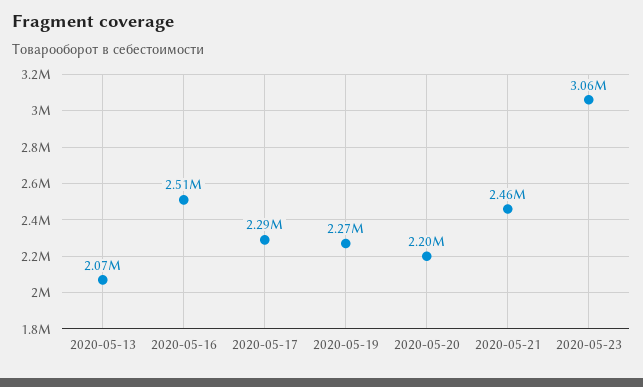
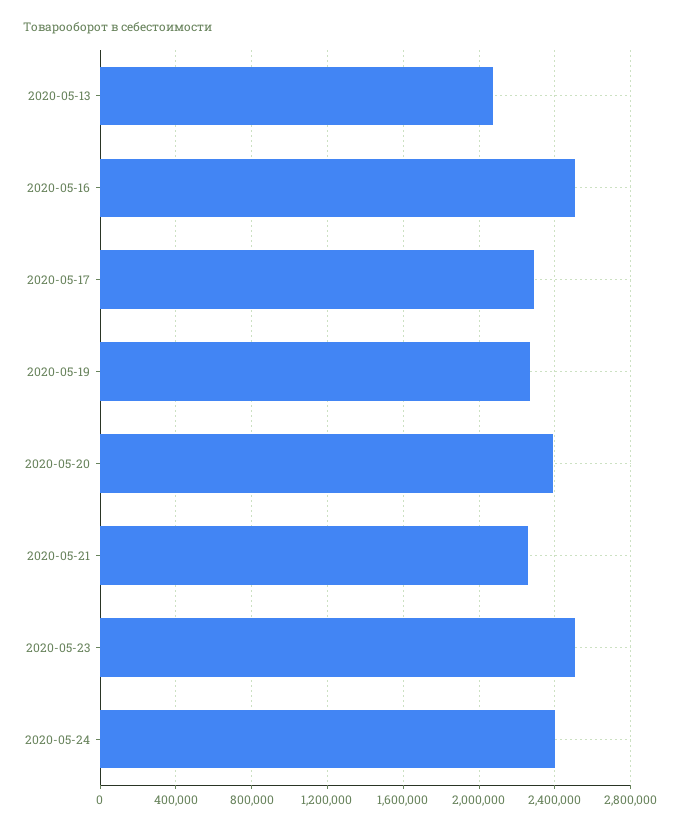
2020-05-20: 2200000 -> 2400000
2020-05-21: 2460000 -> 2250000
2020-05-23: 3060000 -> 2500000
2020-05-24: none -> 2400000

